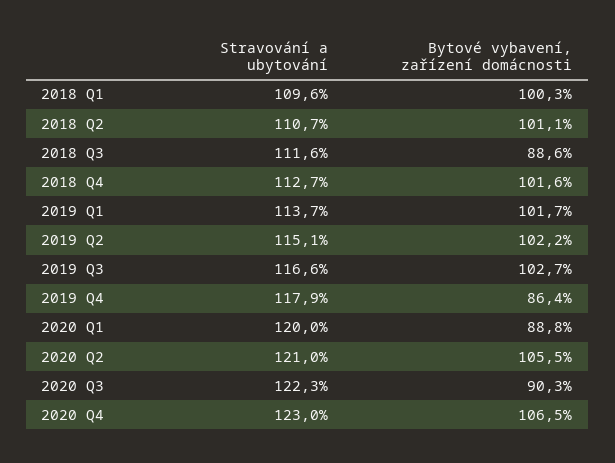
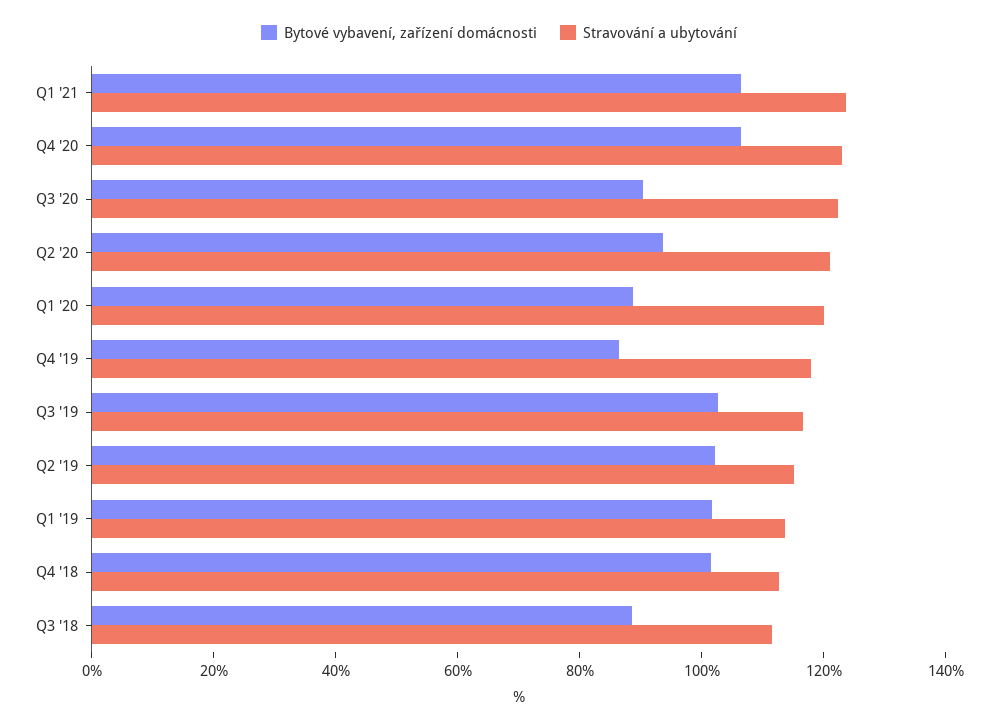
Stravování a ubytování, 2018 Q1: 109.6 -> none
Bytové vybavení, zařízení domácnosti, 2018 Q1: 100.3 -> none
Stravování a ubytování, 2018 Q2: 110.7 -> none
Bytové vybavení, zařízení domácnosti, 2018 Q2: 101.1 -> none
Bytové vybavení, zařízení domácnosti, 2020 Q2: 105.5 -> 95
Bytové vybavení, zařízení domácnosti, Q1 '21: none -> 105
Stravování a ubytování, Q1 '21: none -> 125

